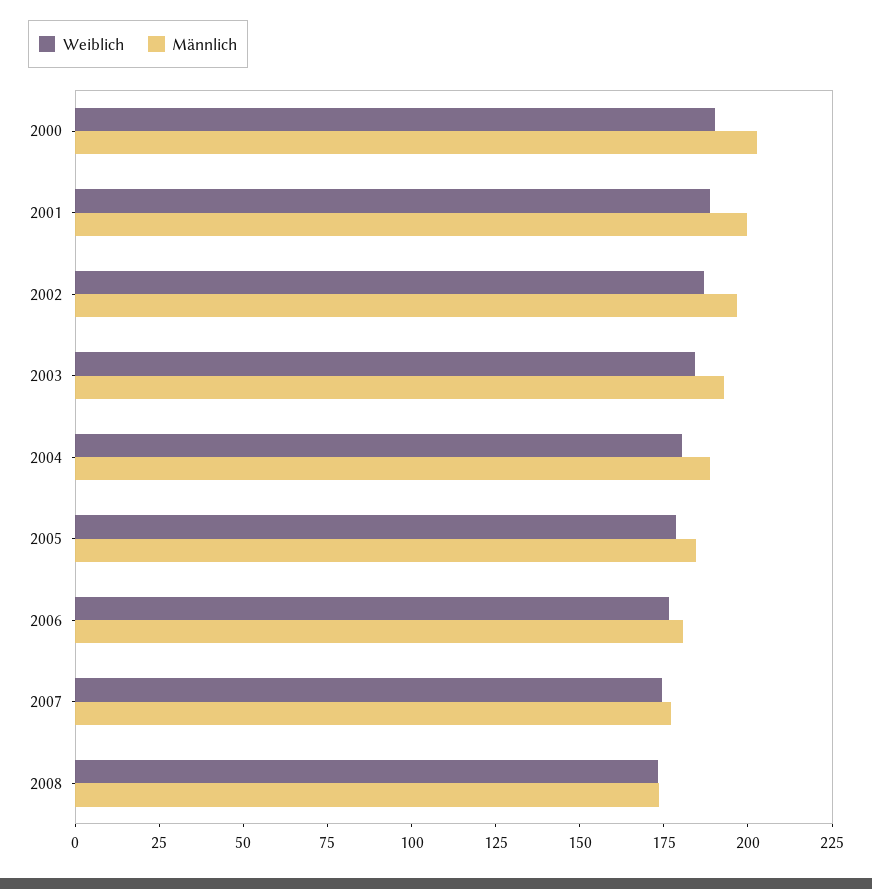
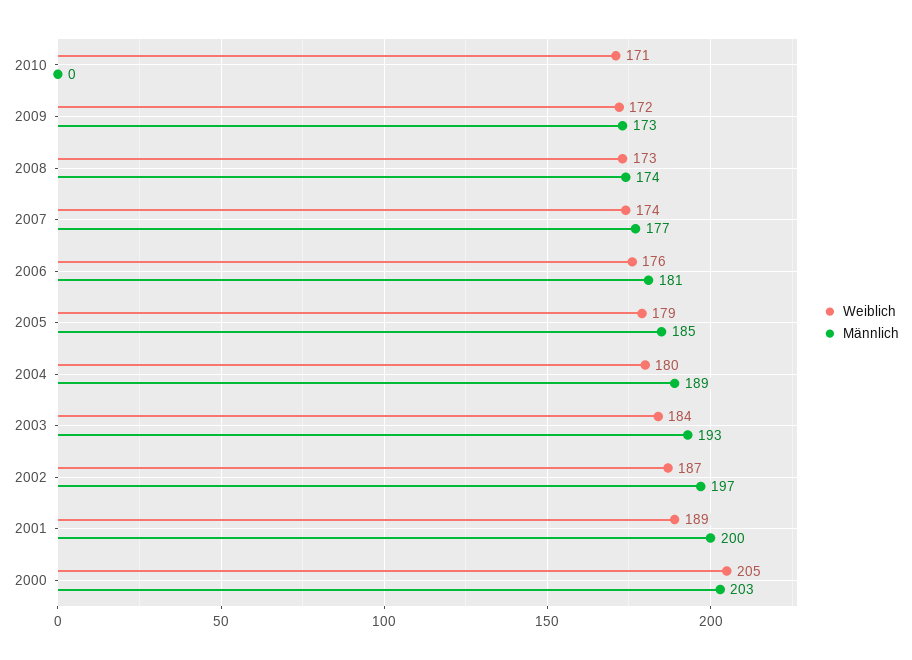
Weiblich, 2000: 190 -> 205
Weiblich, 2010: none -> 171
Männlich, 2010: none -> 0
Weiblich, 2009: none -> 172
Männlich, 2009: none -> 173

